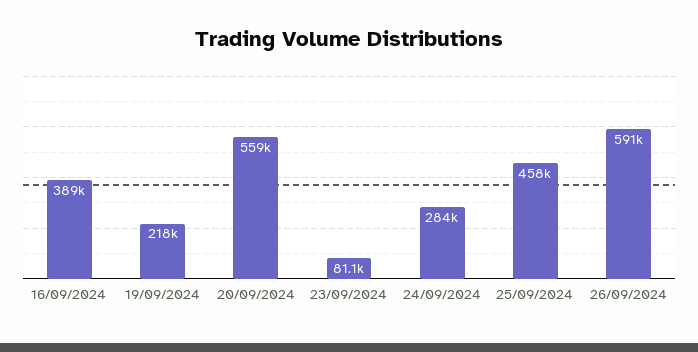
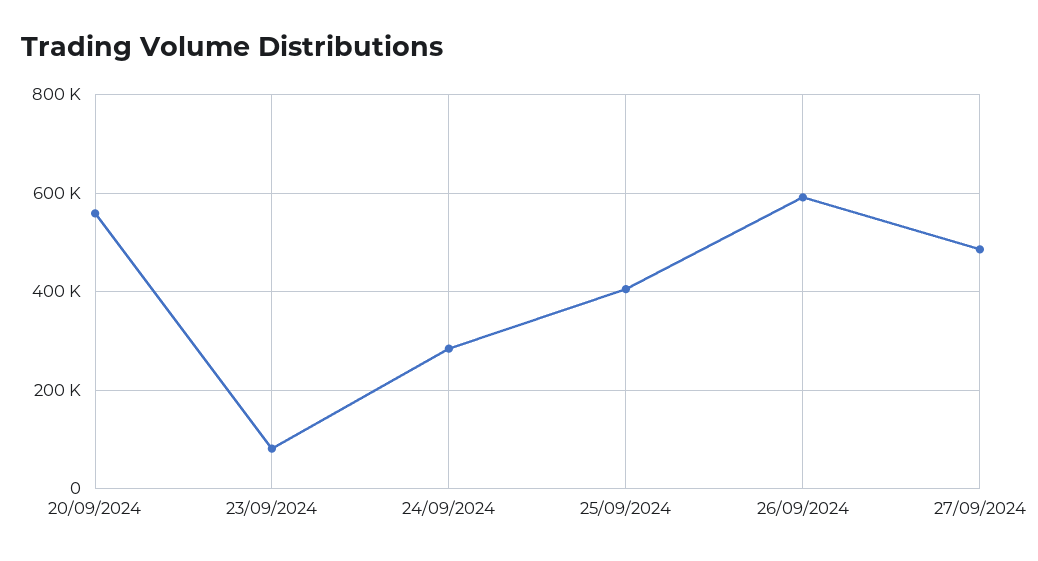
16/09/2024: 389000 -> none
19/09/2024: 218000 -> none
25/09/2024: 458000 -> 400000
27/09/2024: none -> 480000

